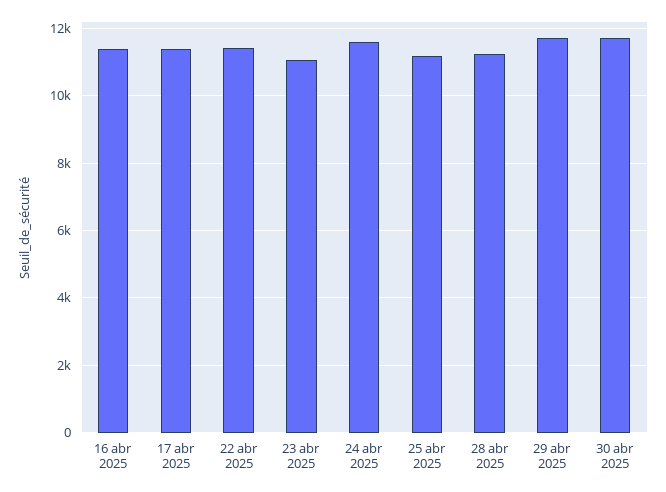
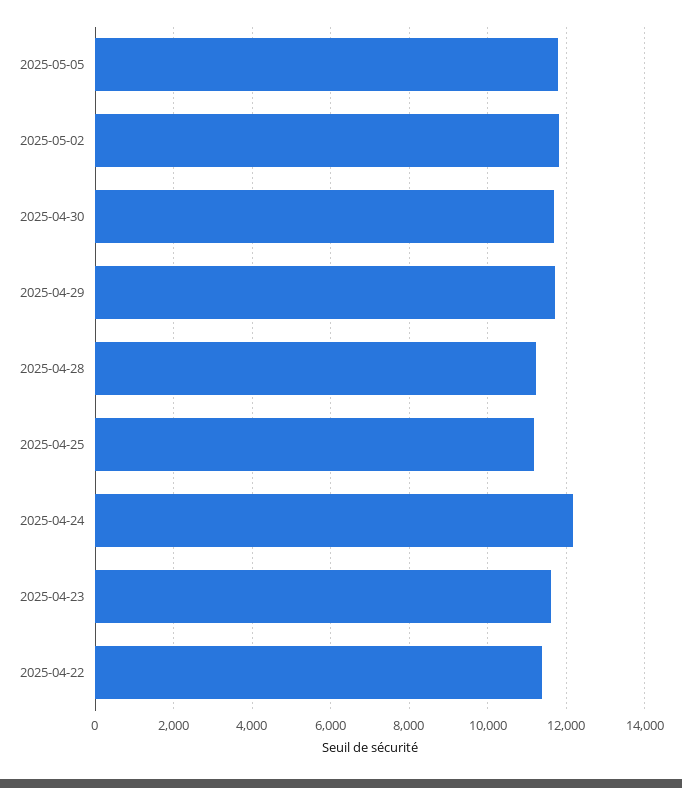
16 abr 2025: 11400 -> none
17 abr 2025: 11400 -> none
23 abr 2025: 11000 -> 11600
24 abr 2025: 11600 -> 12200
2025-05-05: none -> 11800
2025-05-02: none -> 11800

